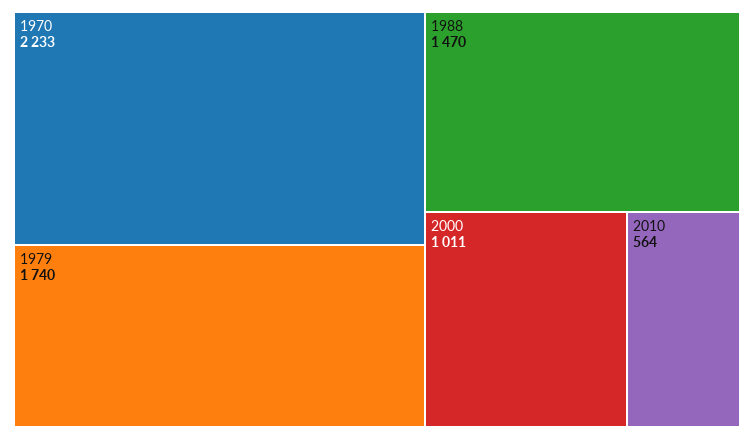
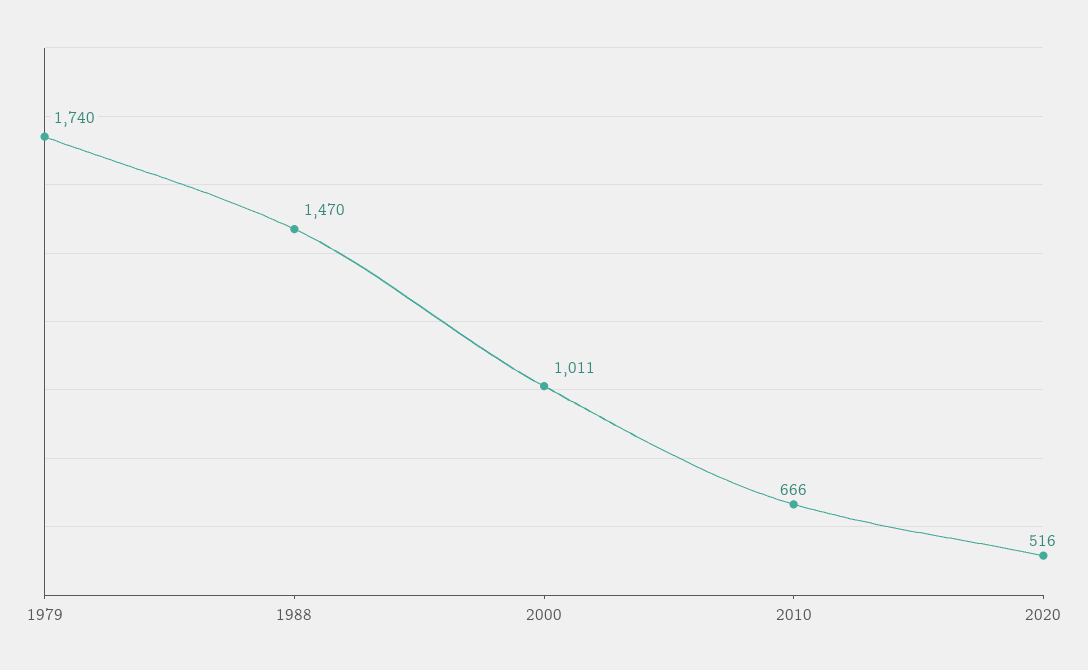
1970: 2233 -> none
2010: 564 -> 666
2020: none -> 516

